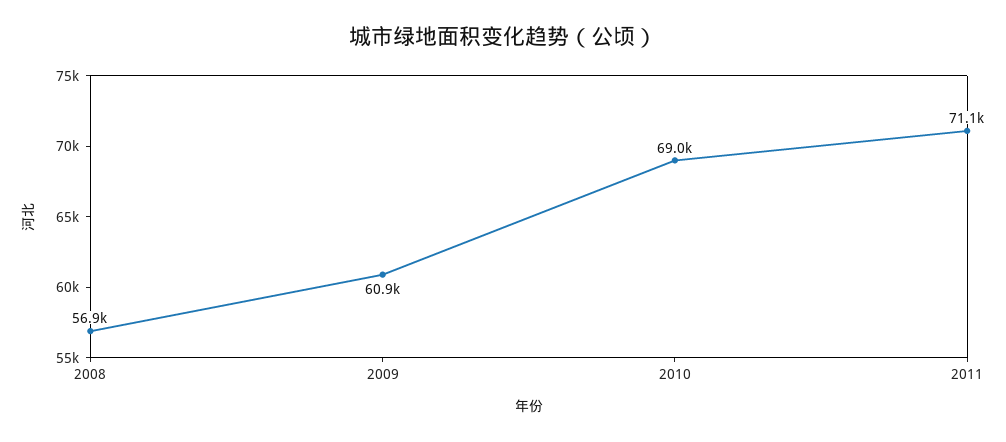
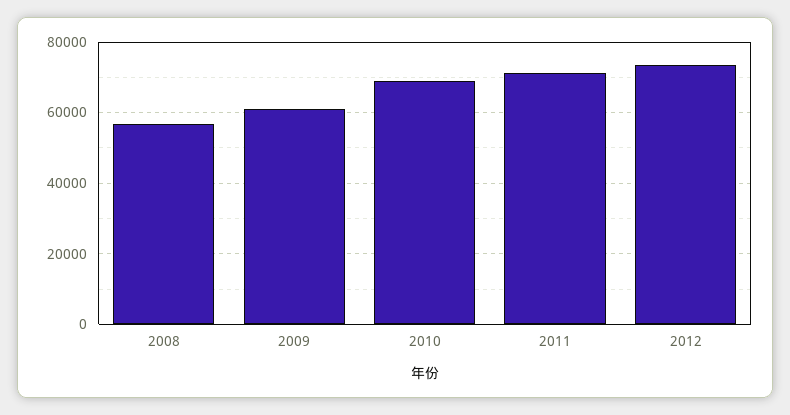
2012: none -> 74000

